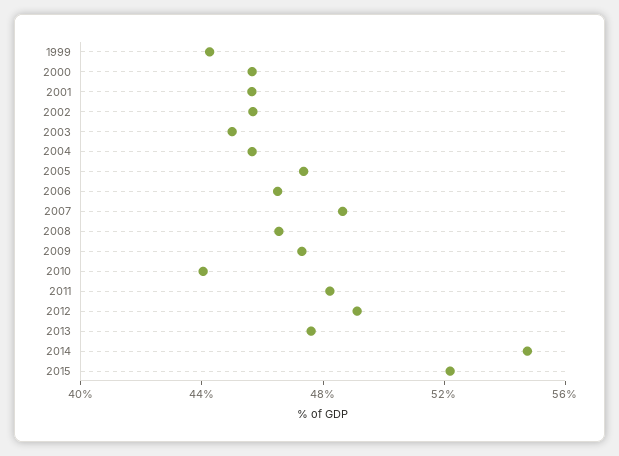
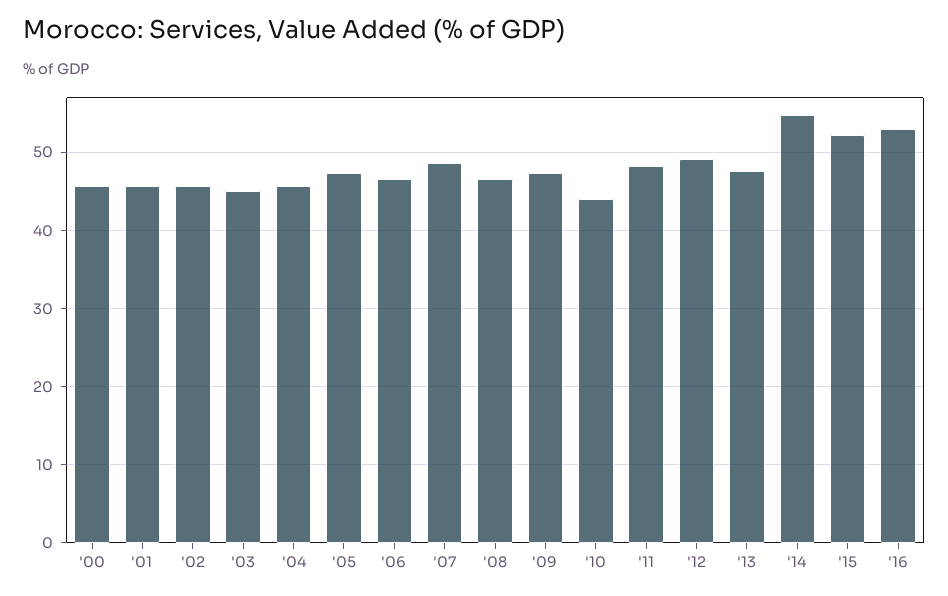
1999: 44 -> none
'16: none -> 53

